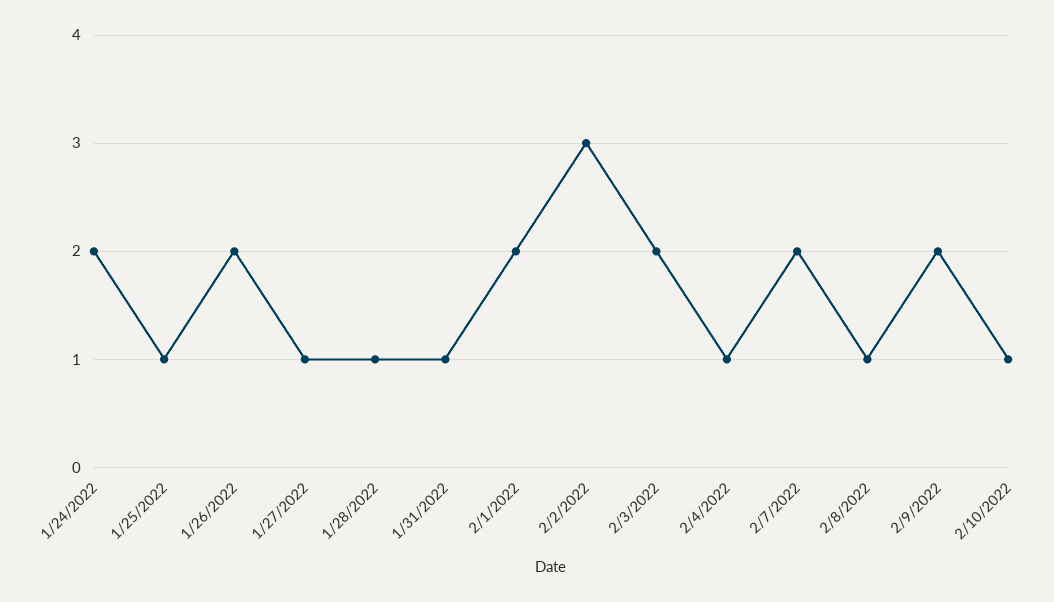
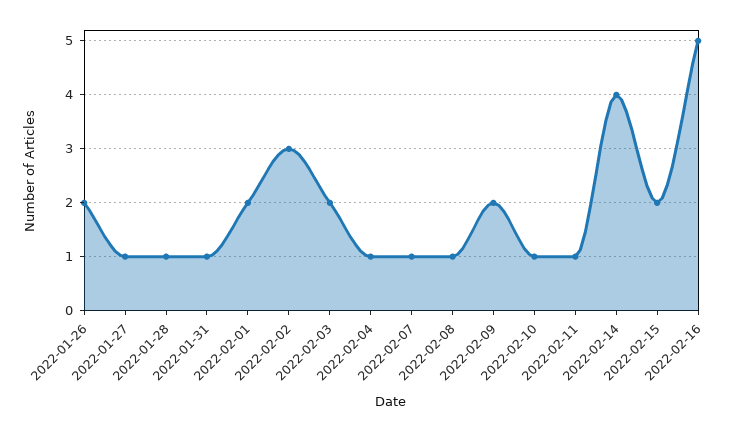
1/24/2022: 2 -> none
1/25/2022: 1 -> none
2/7/2022: 2 -> 1
2022-02-11: none -> 1
2022-02-14: none -> 4
2022-02-15: none -> 2
2022-02-16: none -> 5

